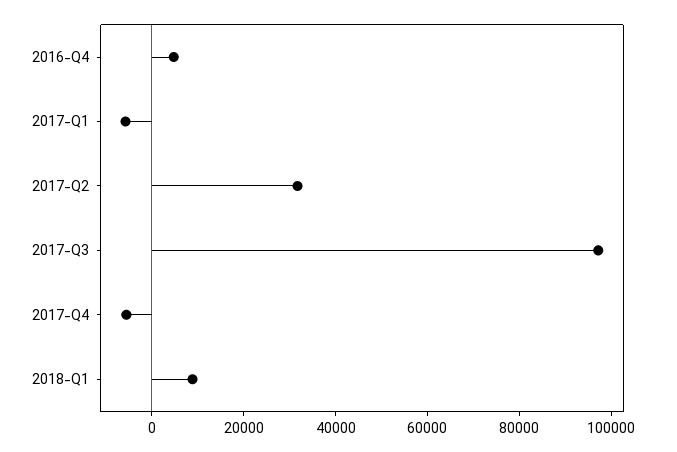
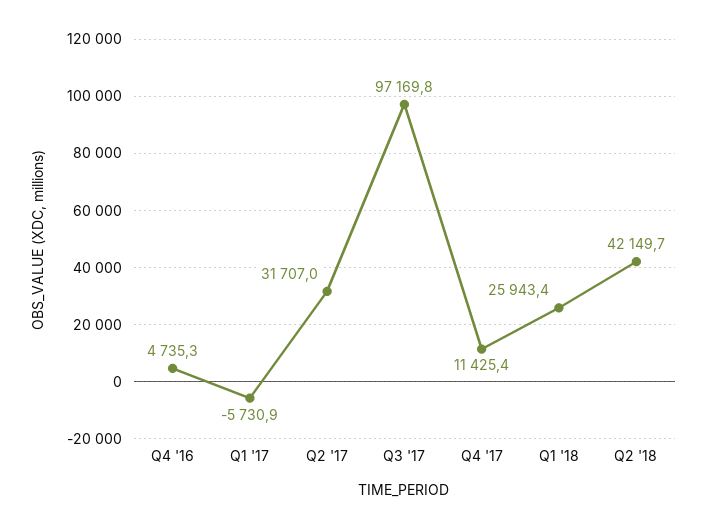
2017-Q4: -5000 -> 11425.4
2018-Q1: 10000 -> 25943.4
Q2 '18: none -> 42149.7

